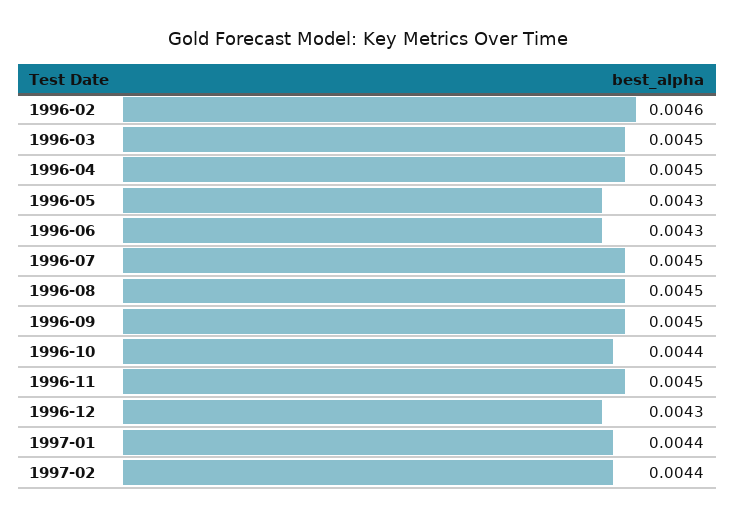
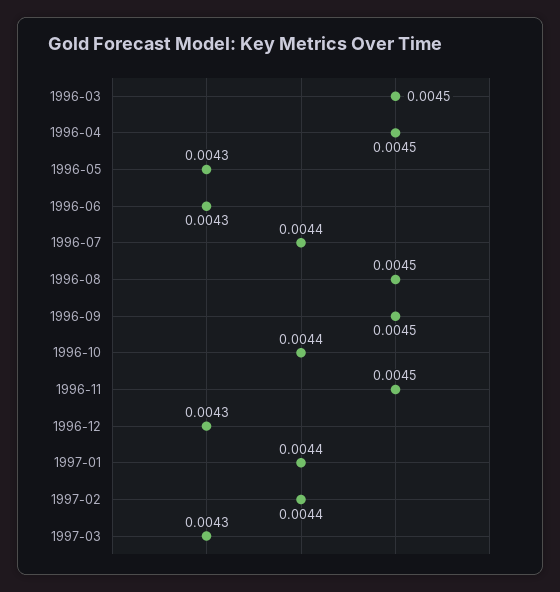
1996-02: 0.0046 -> none
1996-07: 0.0045 -> 0.0044
1997-03: none -> 0.0043

